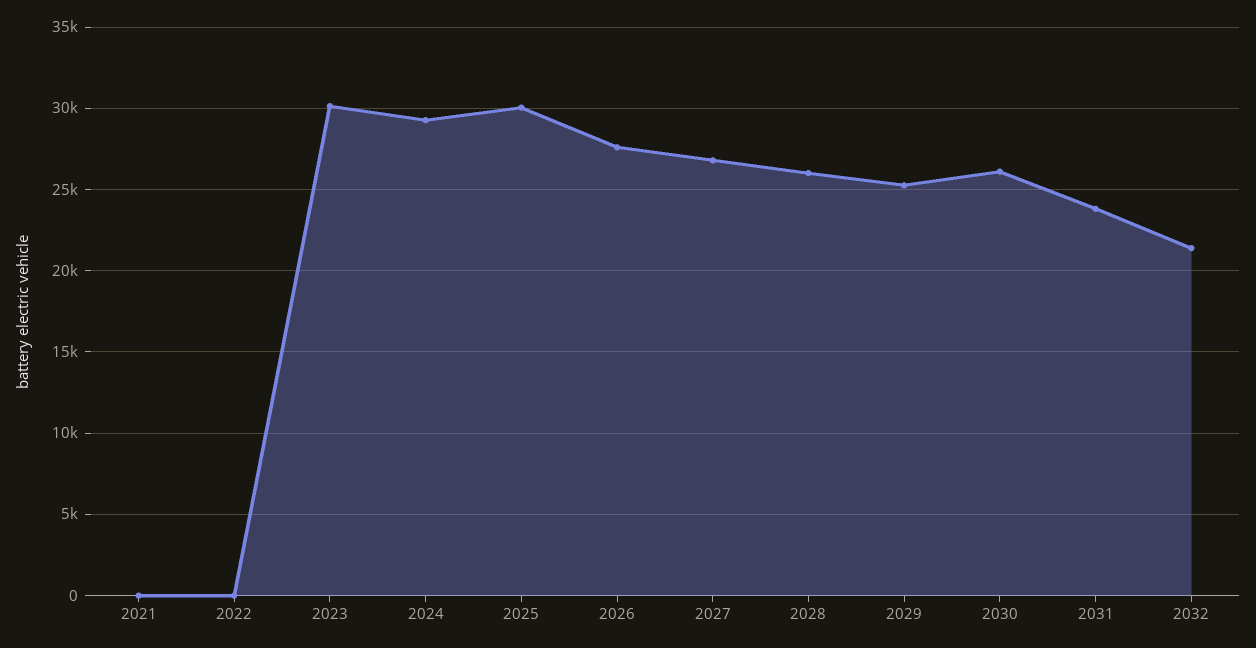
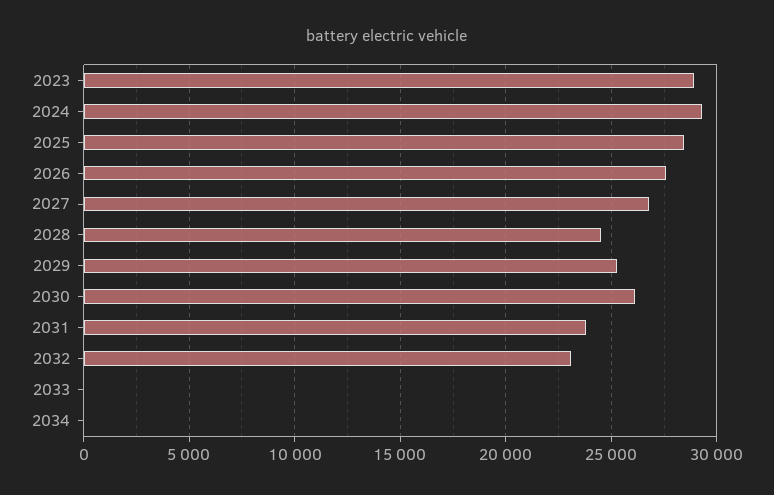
2021: 0 -> none
2022: 0 -> none
2023: 30000 -> 29000
2025: 30000 -> 28500
2028: 26000 -> 24500
2032: 21500 -> 23000
2033: none -> 0
2034: none -> 0

